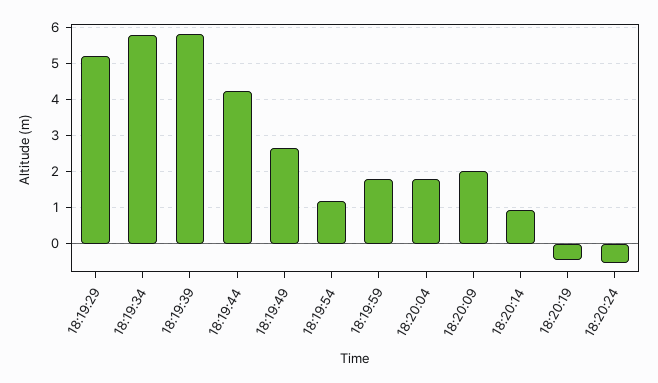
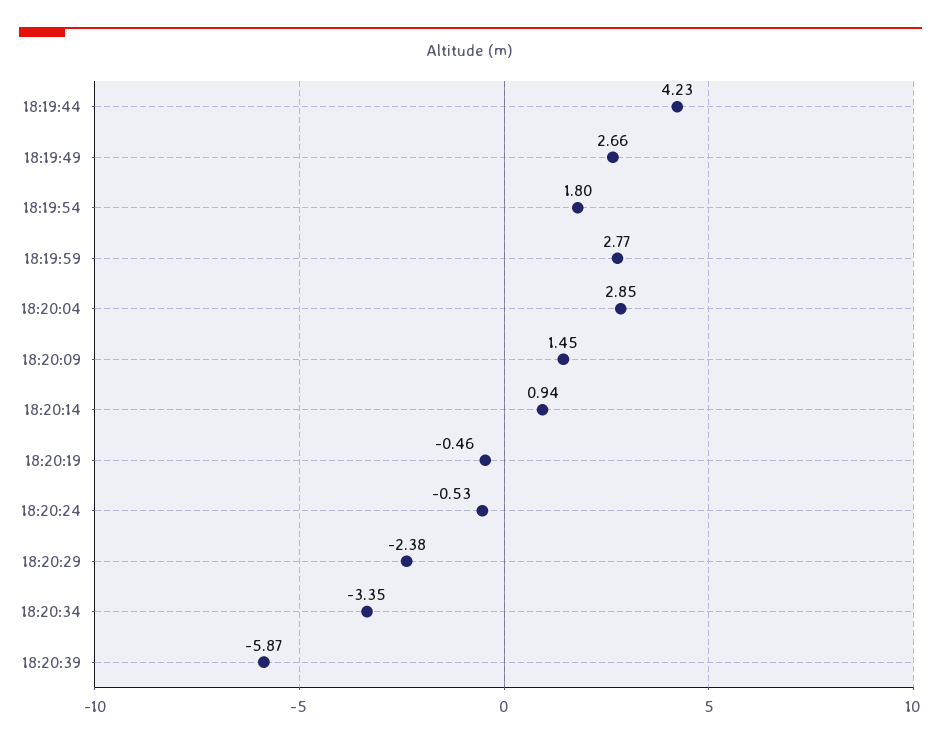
18:19:29: 5.2 -> none
18:19:34: 5.8 -> none
18:19:39: 5.8 -> none
18:19:54: 1.2 -> 1.8
18:19:59: 1.8 -> 2.77
18:20:04: 1.8 -> 2.85
18:20:09: 2 -> 1.45
18:20:29: none -> -2.38
18:20:34: none -> -3.35
18:20:39: none -> -5.87

